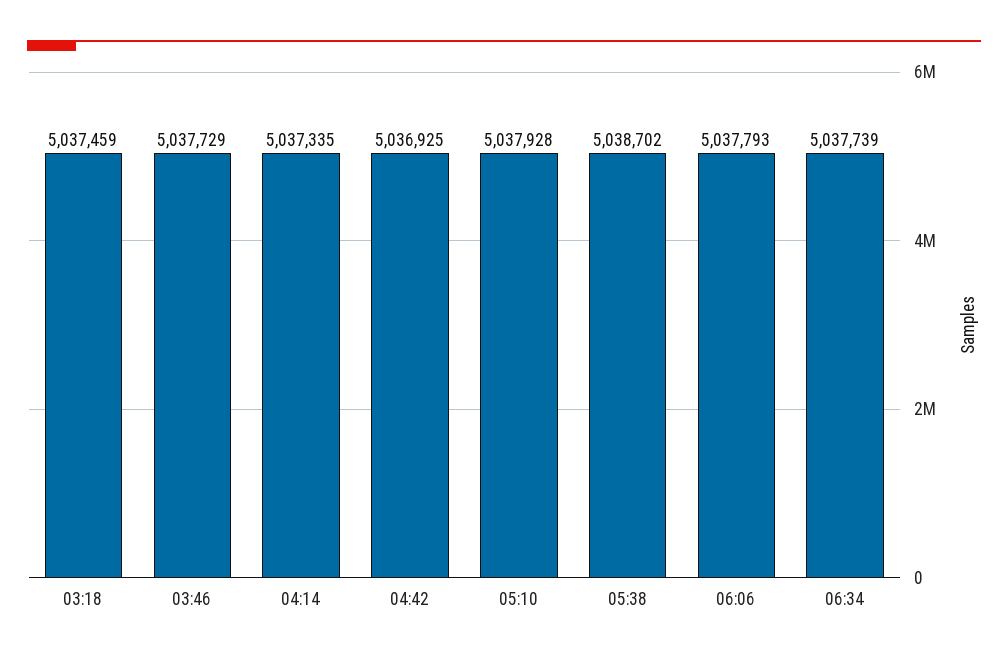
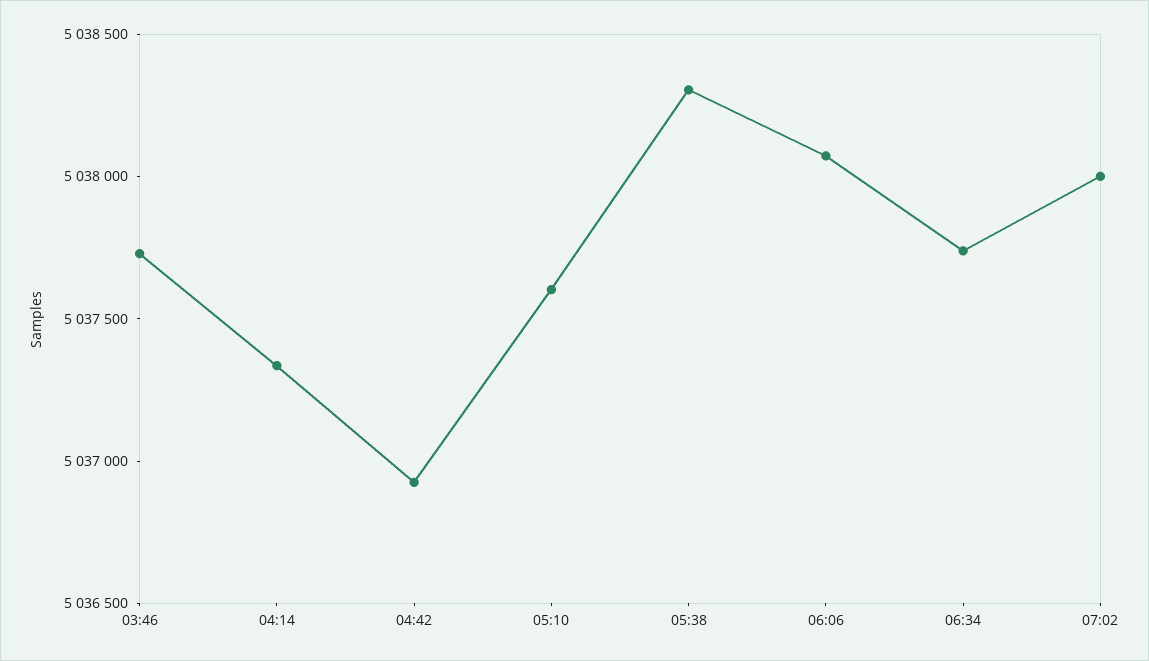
03:18: 5037459 -> none
05:10: 5037928 -> 5037600
05:38: 5038702 -> 5038300
06:06: 5037793 -> 5038100
07:02: none -> 5038000

